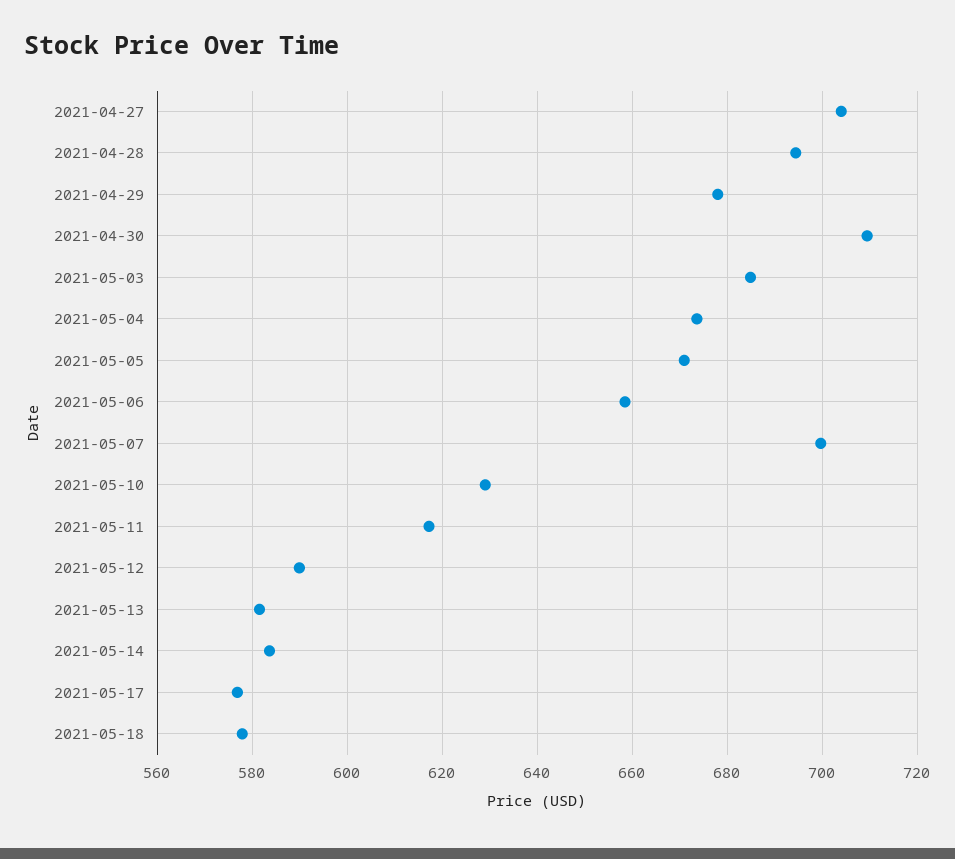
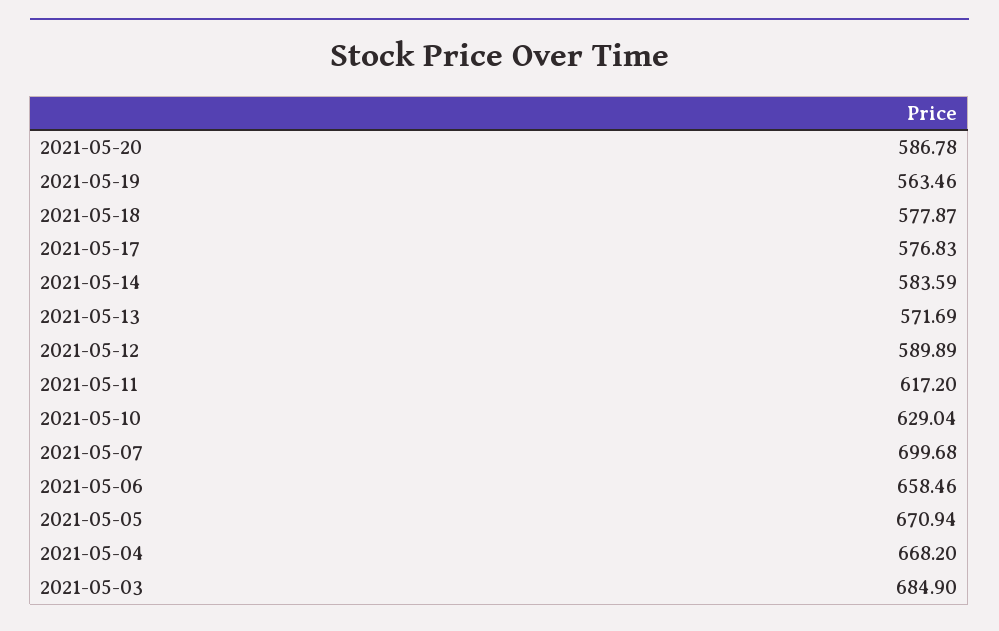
2021-04-27: 704 -> none
2021-04-28: 694 -> none
2021-04-29: 678 -> none
2021-04-30: 710 -> none
2021-05-04: 674 -> 668.2
2021-05-13: 582 -> 571.69
2021-05-20: none -> 586.78
2021-05-19: none -> 563.46

